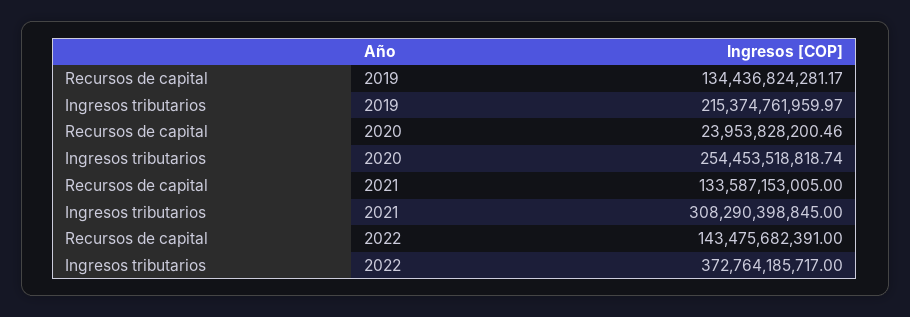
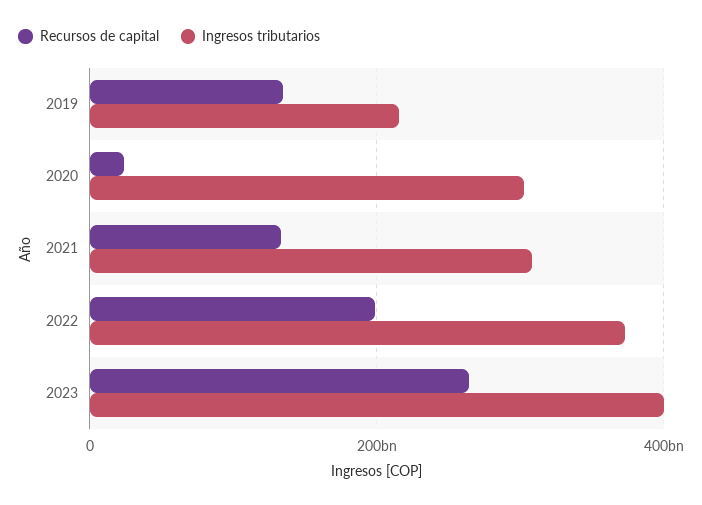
Ingresos tributarios, 2020: 254453518818.74 -> 300000000000
Recursos de capital, 2022: 143475682391 -> 200000000000
Recursos de capital, 2023: none -> 260000000000
Ingresos tributarios, 2023: none -> 400000000000

